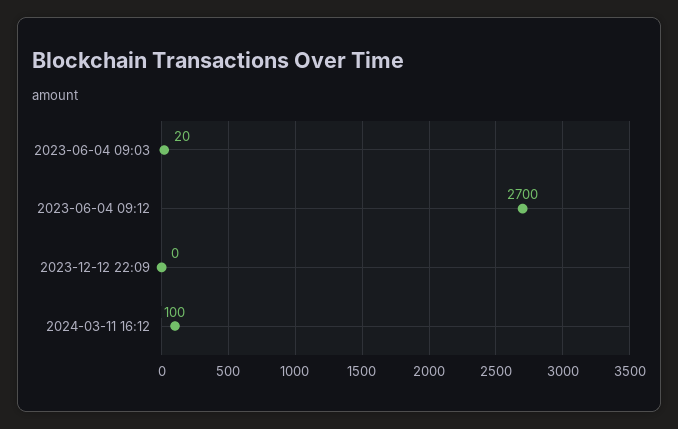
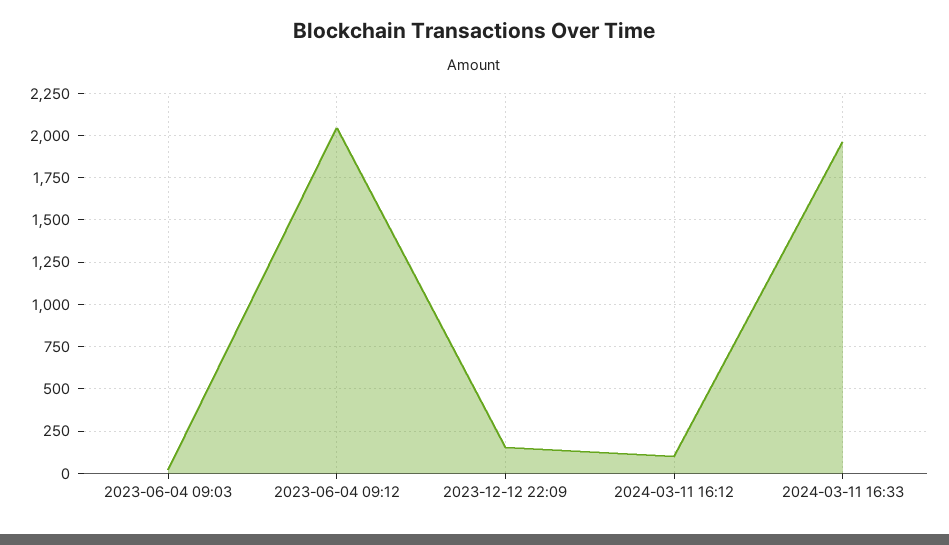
2023-06-04 09:12: 2700 -> 2050
2023-12-12 22:09: 0 -> 150
2024-03-11 16:33: none -> 1950

